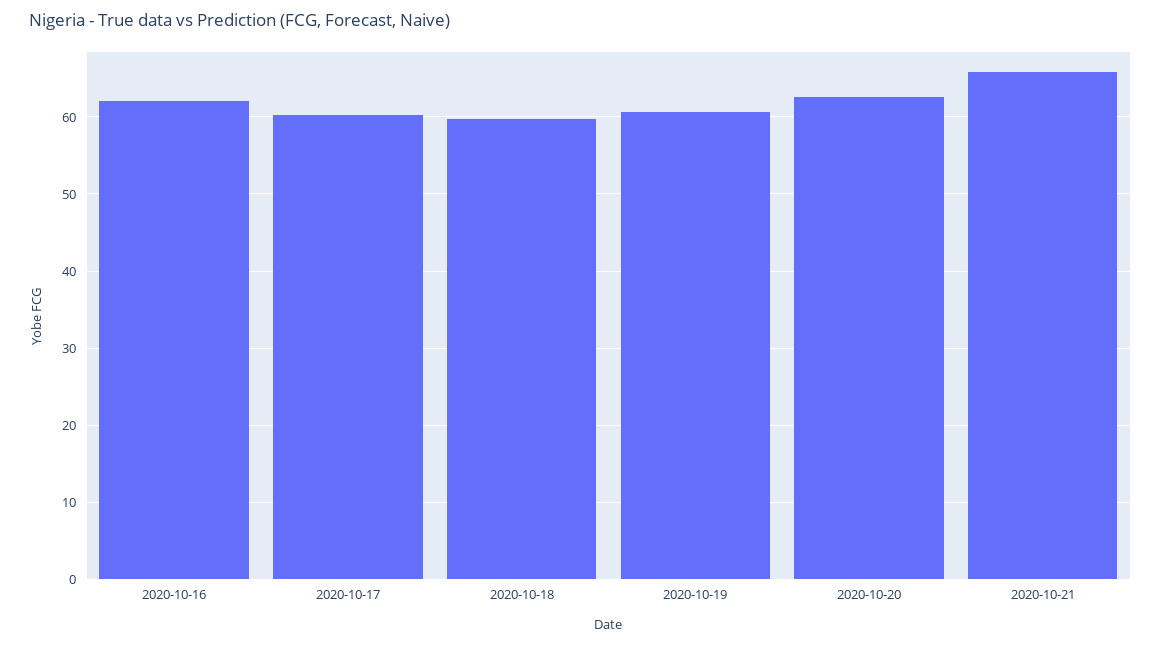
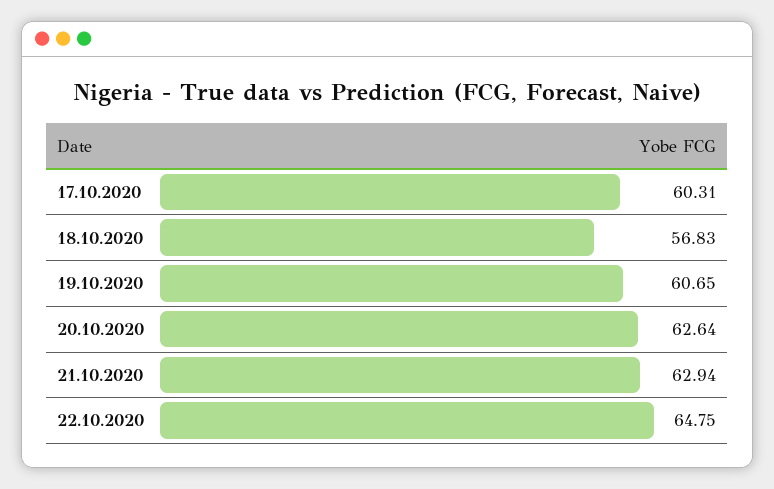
2020-10-16: 62 -> none
2020-10-18: 60 -> 56.83
2020-10-21: 66 -> 62.94
22.10.2020: none -> 64.75

